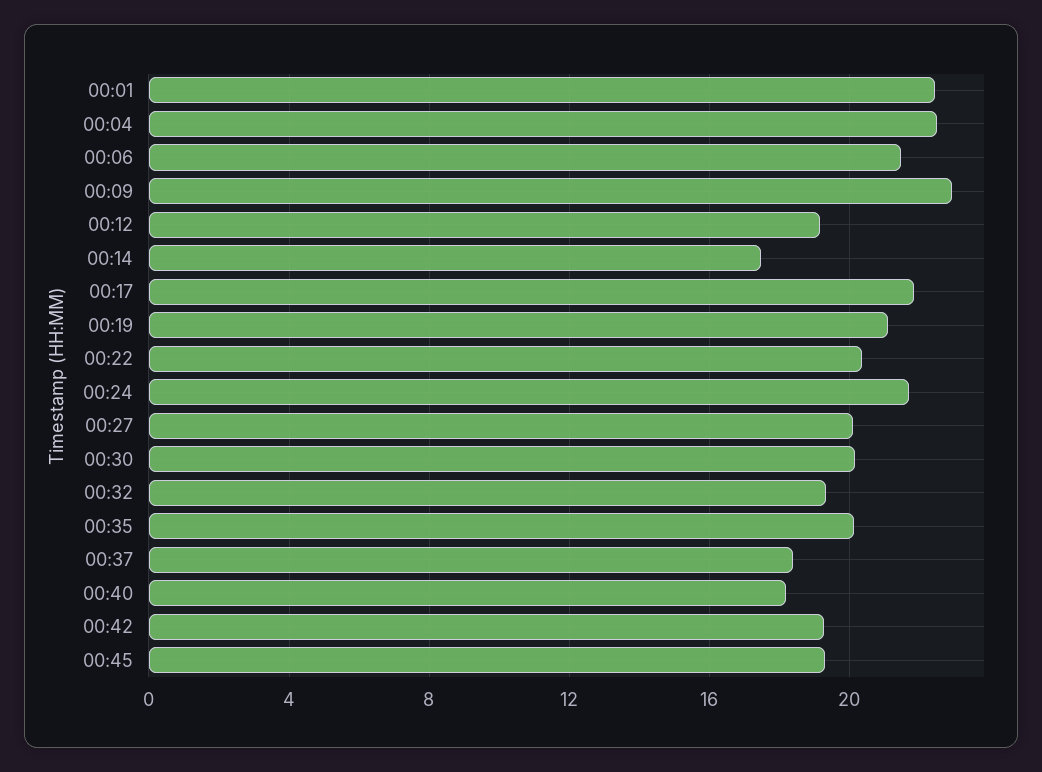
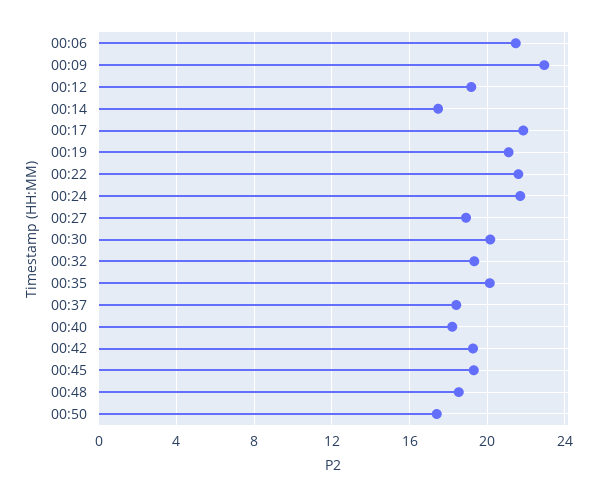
00:01: 22.5 -> none
00:04: 22.5 -> none
00:22: 20.5 -> 21.5
00:27: 20 -> 19
00:48: none -> 18.5
00:50: none -> 17.5

